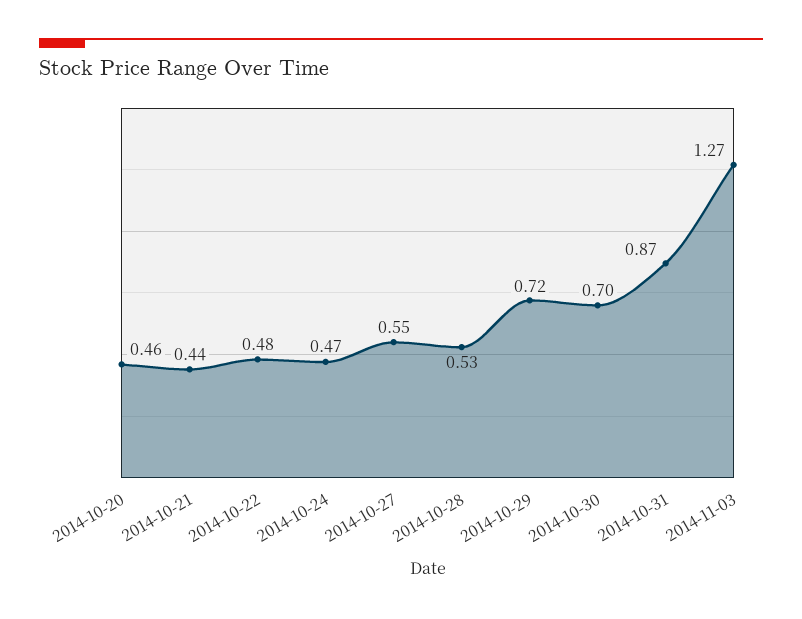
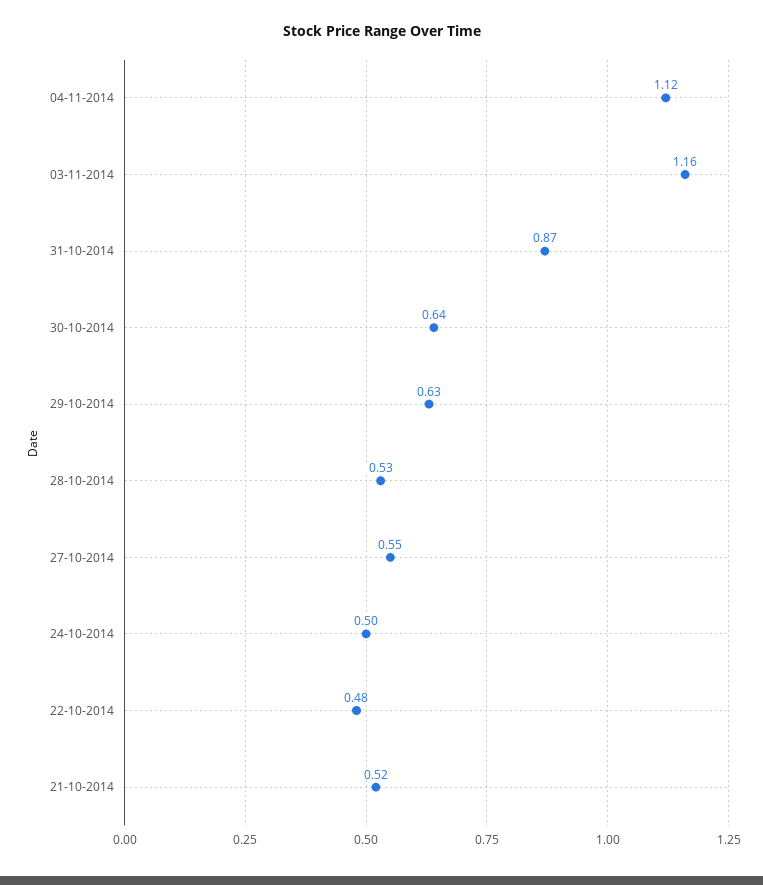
2014-10-20: 0.46 -> none
2014-10-21: 0.44 -> 0.52
2014-10-24: 0.47 -> 0.5
2014-10-29: 0.72 -> 0.63
2014-10-30: 0.7 -> 0.64
2014-11-03: 1.27 -> 1.16
04-11-2014: none -> 1.12

